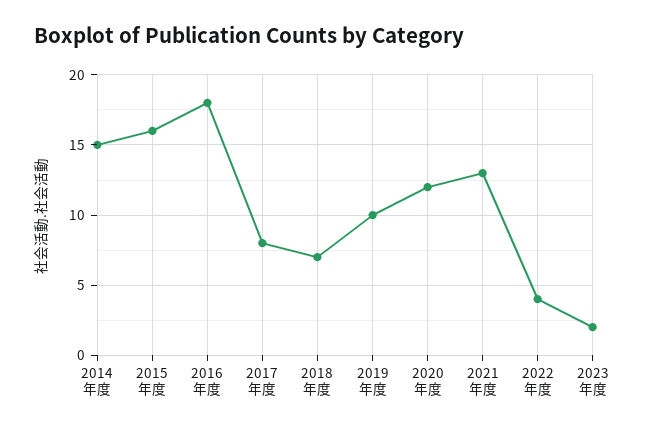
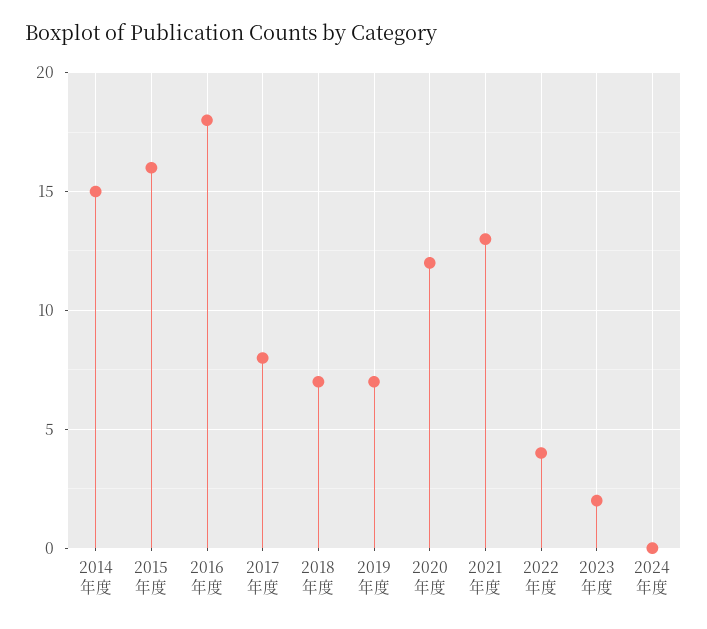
2019年度: 10 -> 7
2024年度: none -> 0

